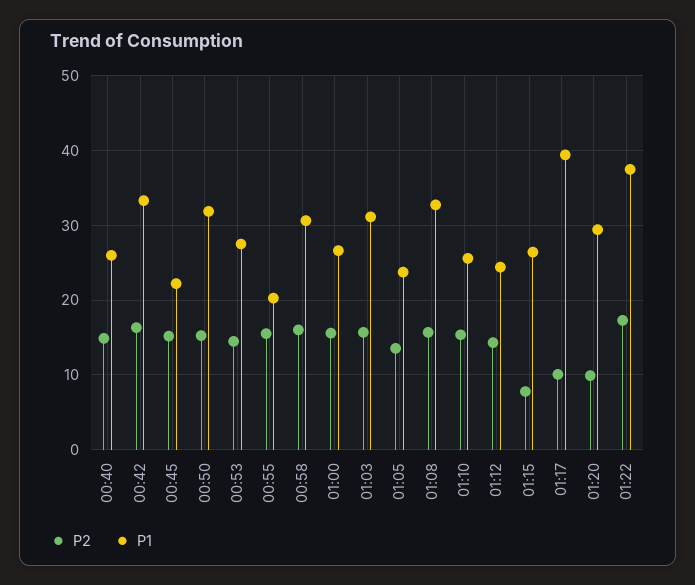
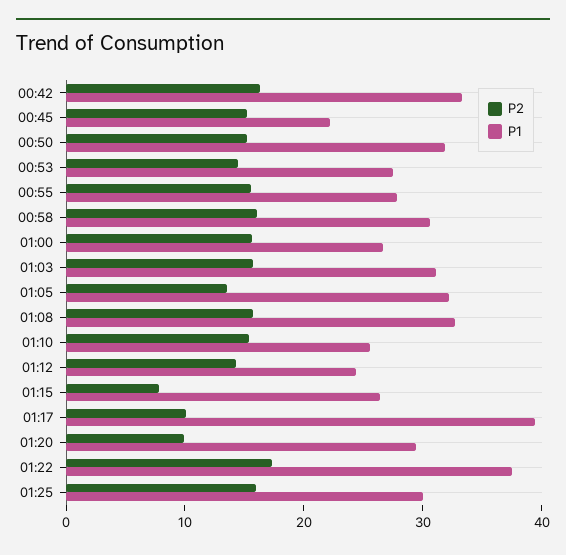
P2, 00:40: 15 -> none
P1, 00:40: 26 -> none
P1, 00:55: 20 -> 28
P1, 01:05: 24 -> 32
P2, 01:25: none -> 16
P1, 01:25: none -> 30

